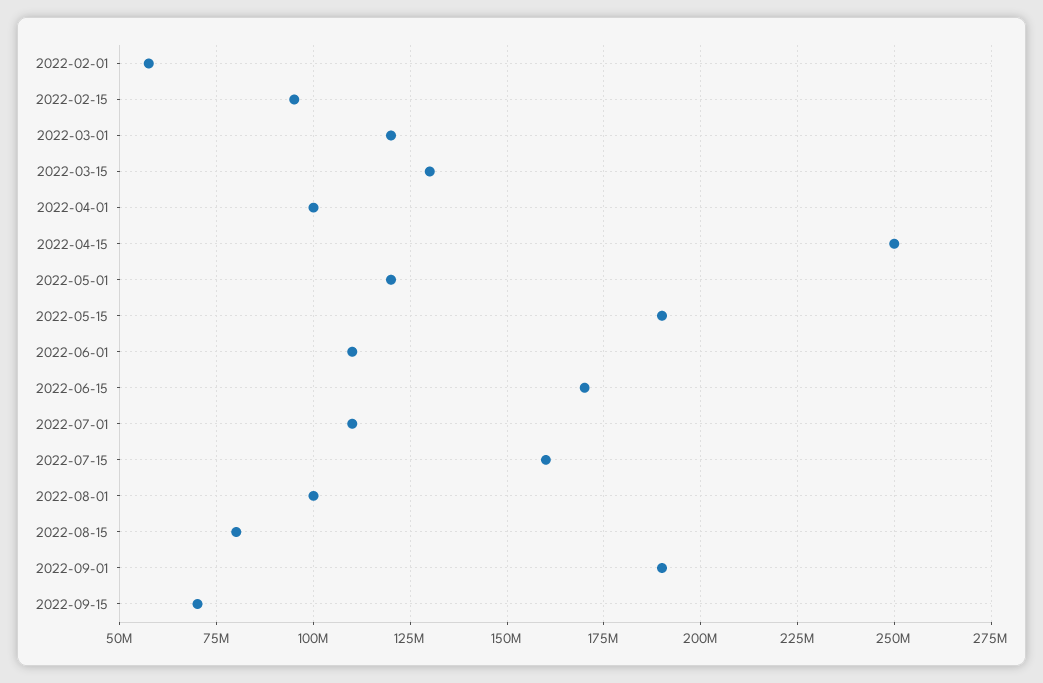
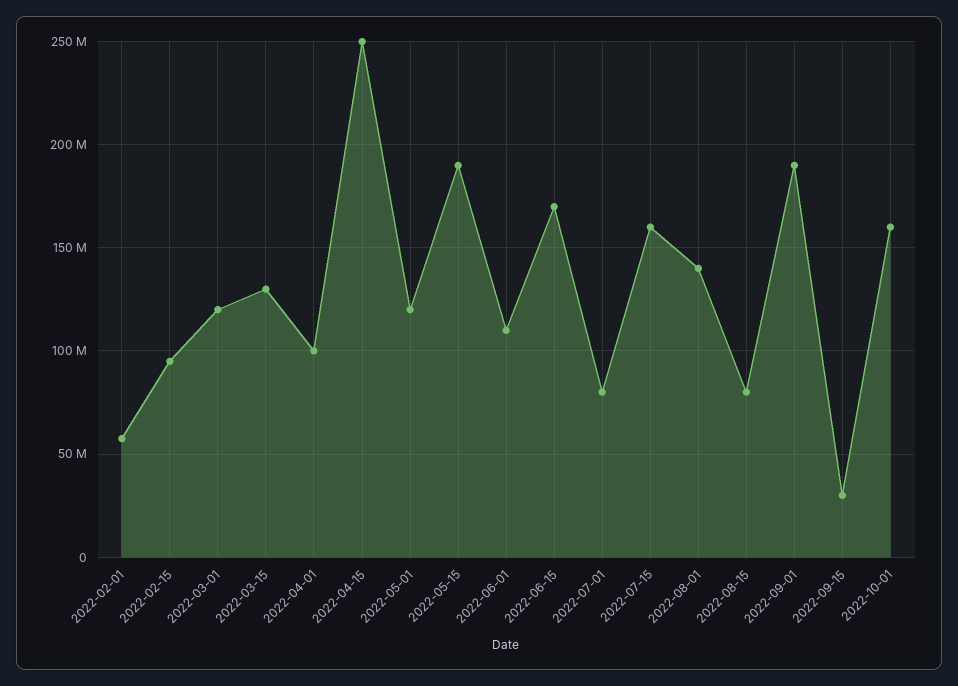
2022-07-01: 110000000 -> 80000000
2022-08-01: 100000000 -> 140000000
2022-09-15: 70000000 -> 30000000
2022-10-01: none -> 160000000

